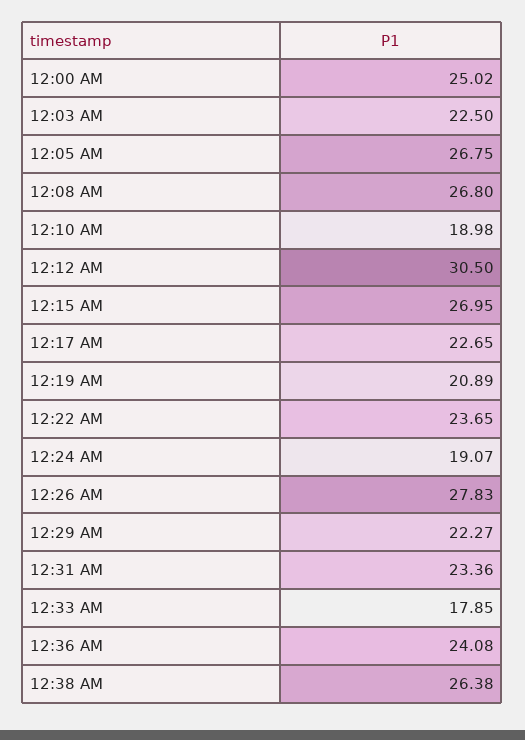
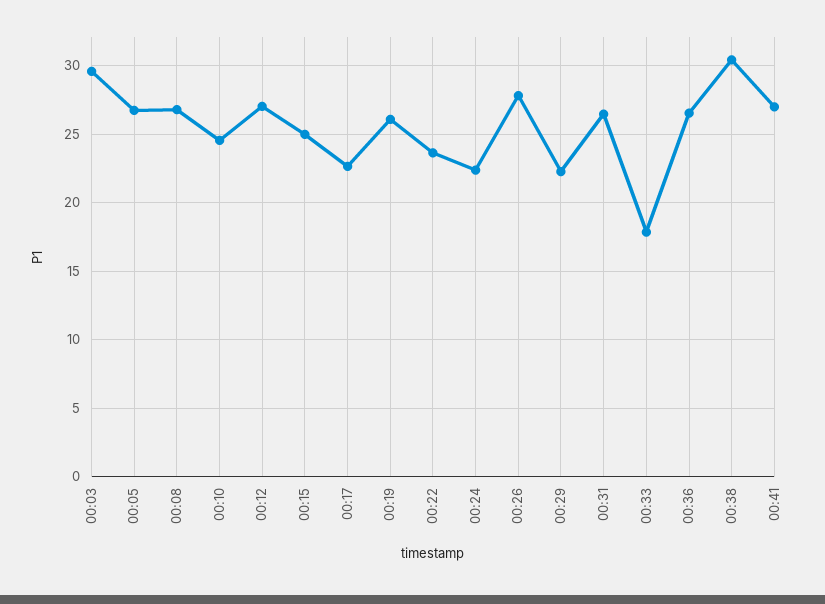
12:00 AM: 25.02 -> none
12:03 AM: 22.5 -> 29.5
12:10 AM: 18.98 -> 24.5
12:12 AM: 30.5 -> 27
12:15 AM: 26.95 -> 25
12:19 AM: 20.89 -> 26
12:24 AM: 19.07 -> 22.5
12:31 AM: 23.36 -> 26.5
12:36 AM: 24.08 -> 26.5
12:38 AM: 26.38 -> 30.5
00:41: none -> 27

